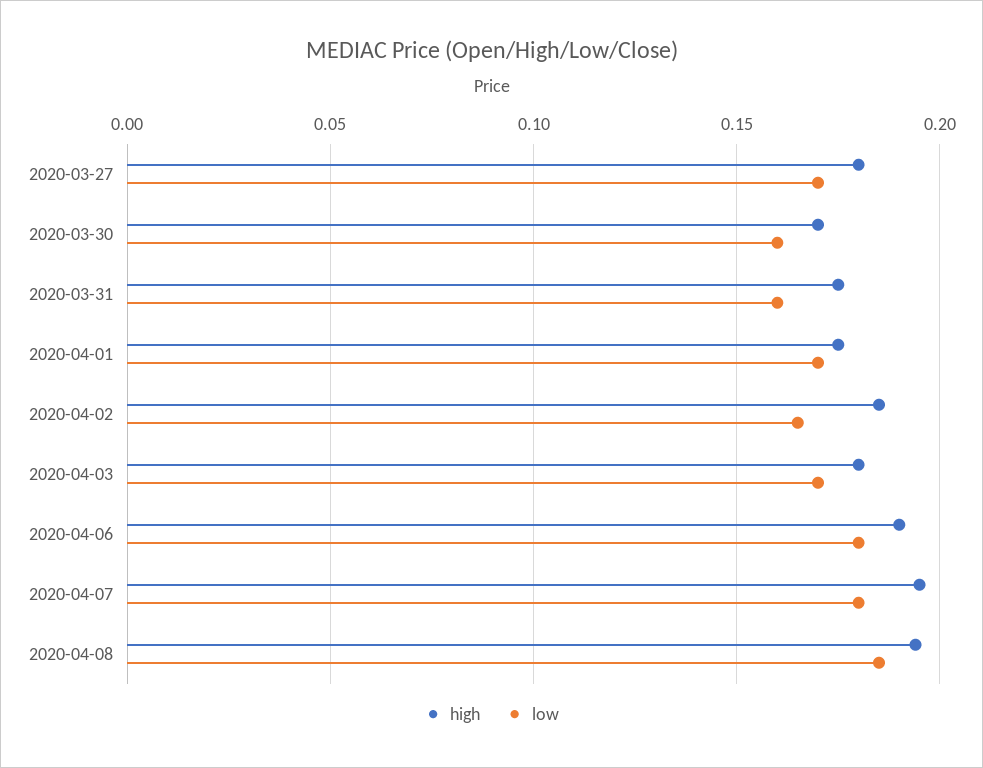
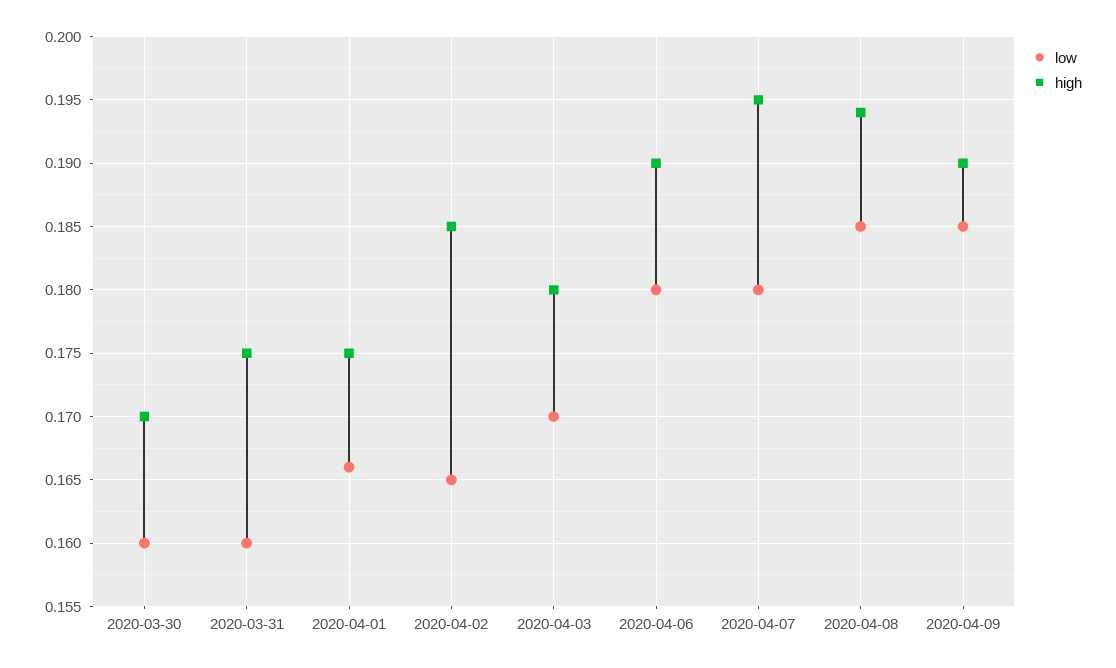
high, 2020-03-27: 0.18 -> none
low, 2020-03-27: 0.17 -> none
low, 2020-04-01: 0.17 -> 0.166
low, 2020-04-09: none -> 0.185
high, 2020-04-09: none -> 0.19

